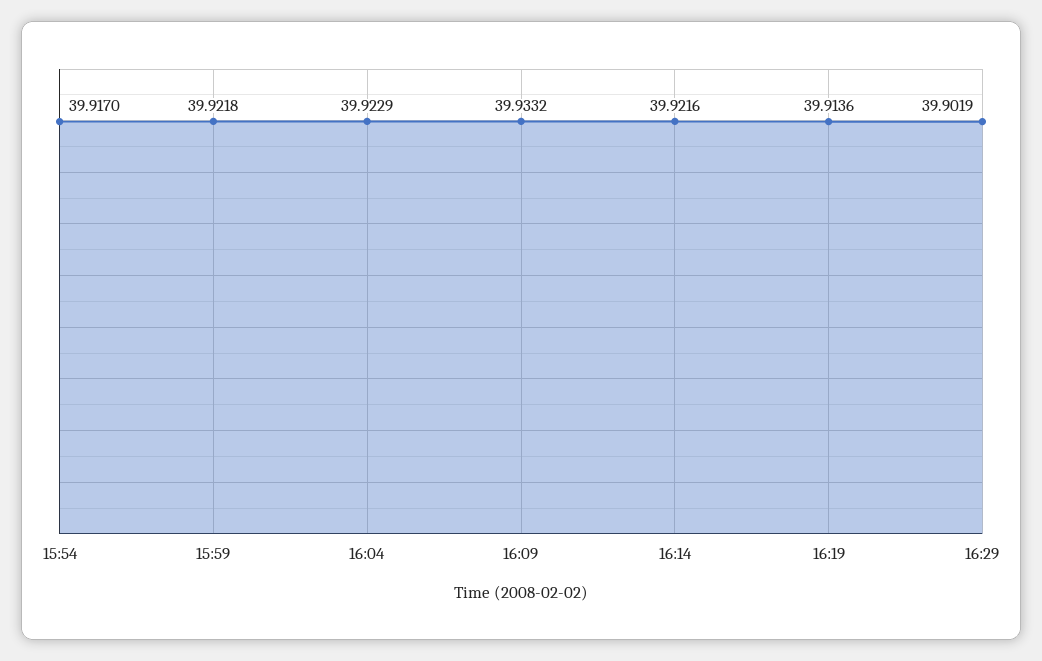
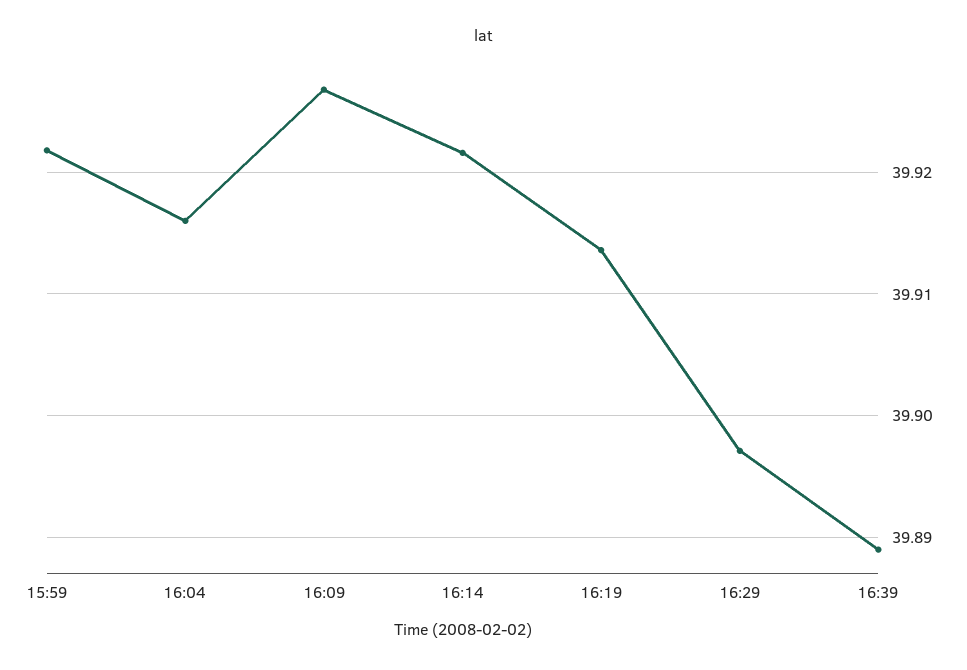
15:54: 39.917 -> none
16:04: 39.9229 -> 39.916
16:09: 39.9332 -> 39.927
16:29: 39.9019 -> 39.897
16:39: none -> 39.889

